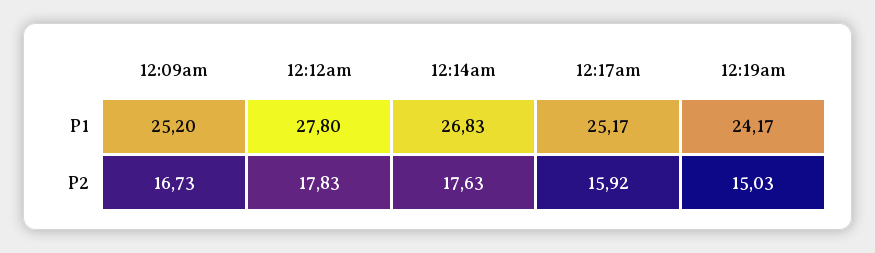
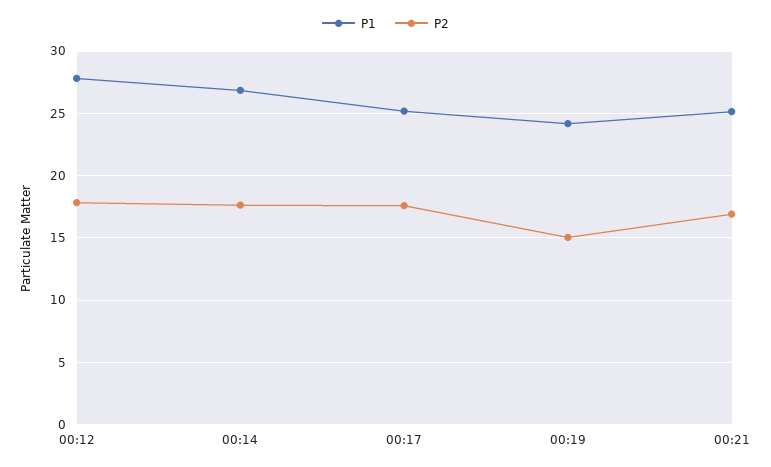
P1, 12:09am: 25.2 -> none
P2, 12:09am: 16.73 -> none
P2, 12:17am: 15.92 -> 17.5
P1, 00:21: none -> 25
P2, 00:21: none -> 17

